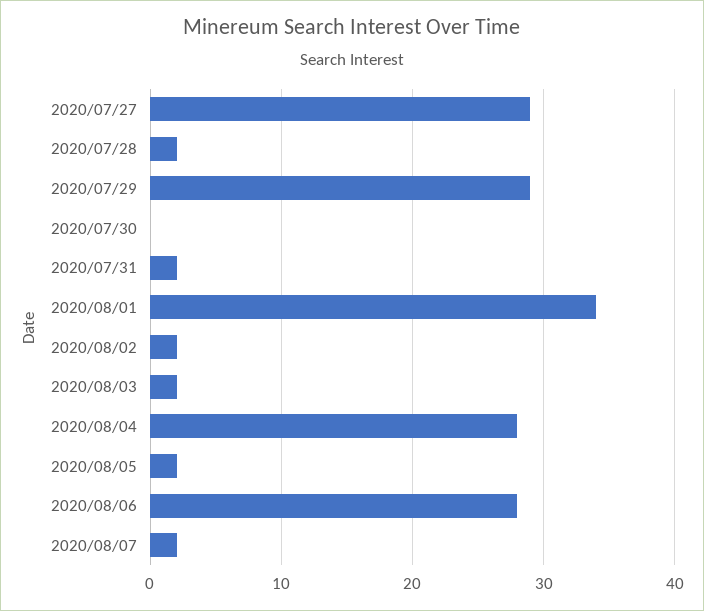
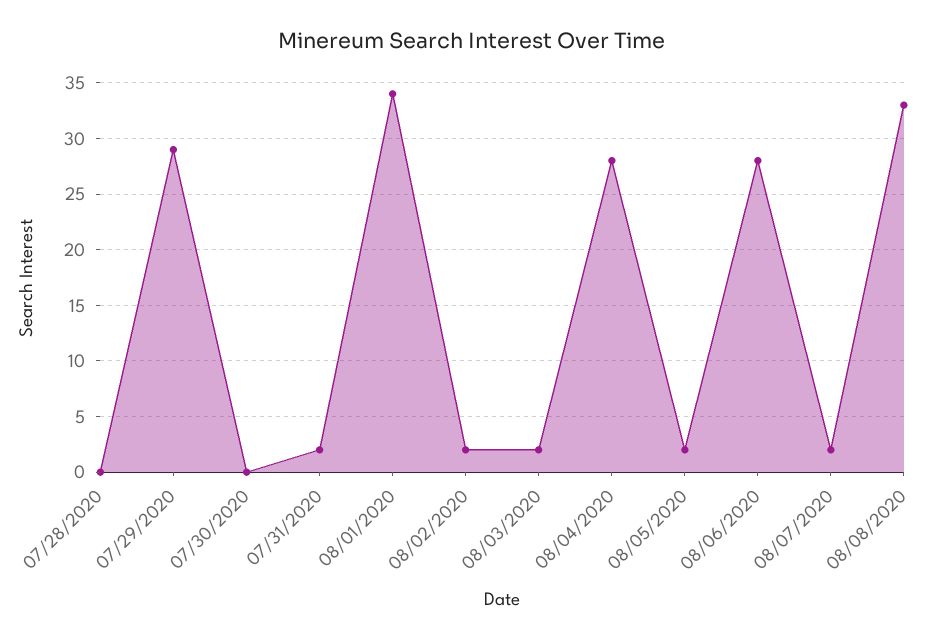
2020/07/27: 29 -> none
2020/07/28: 2 -> 0
08/08/2020: none -> 33

